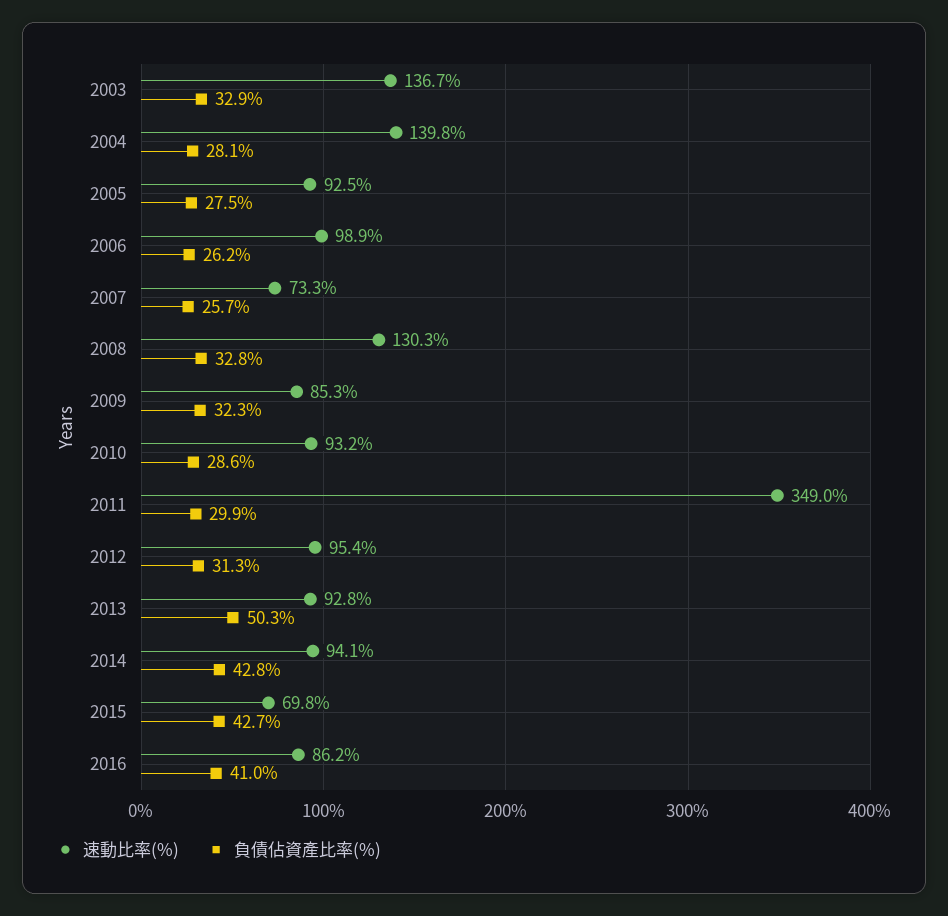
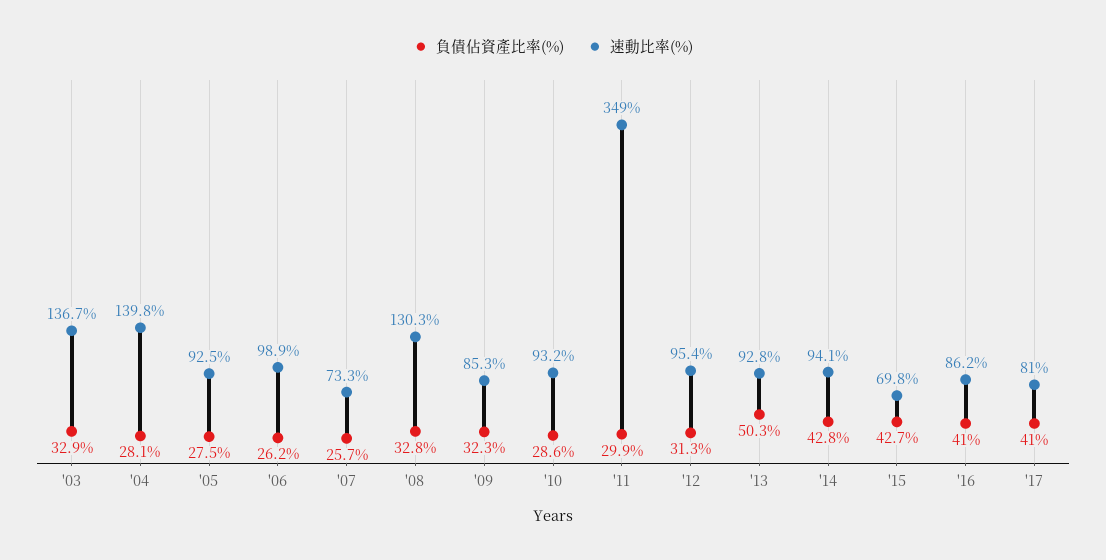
負債佔資產比率(%), '17: none -> 41
速動比率(%), '17: none -> 81

